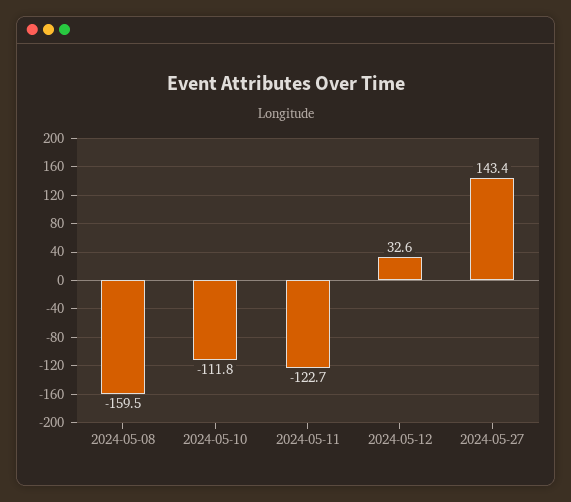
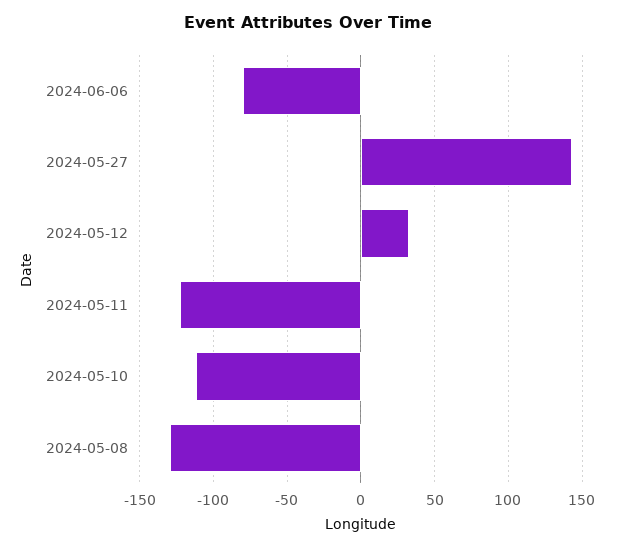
2024-05-08: -159.5 -> -130
2024-06-06: none -> -80

